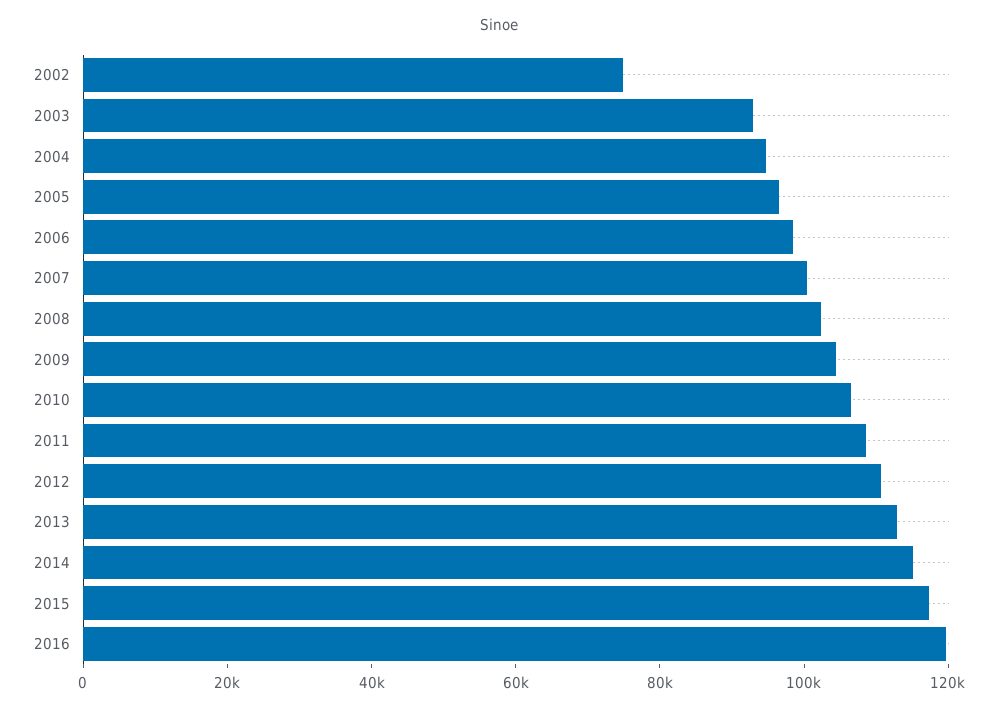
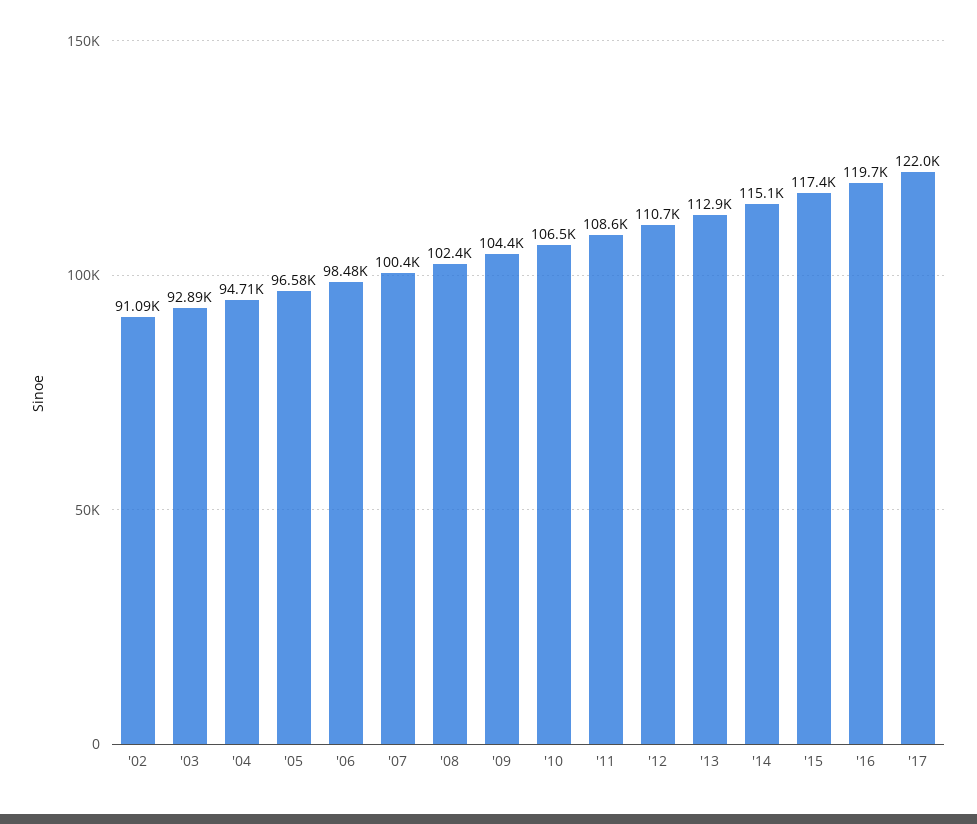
2002: 75000 -> 91090
'17: none -> 122000

